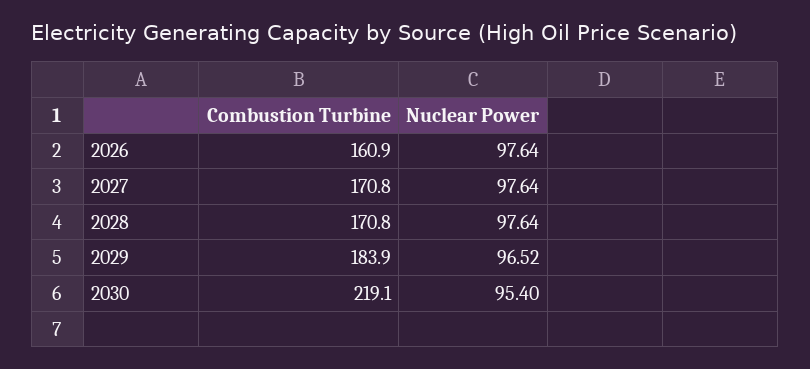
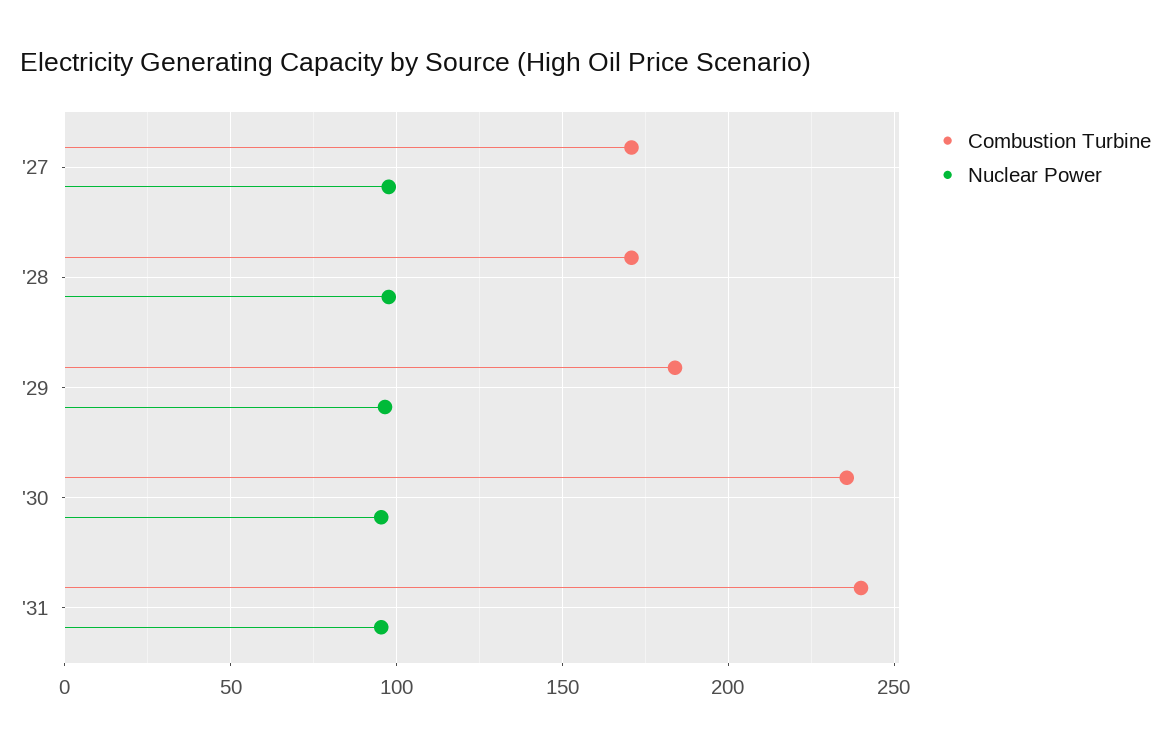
Combustion Turbine, 2026: 160.9 -> none
Nuclear Power, 2026: 97.64 -> none
Combustion Turbine, 2030: 219.1 -> 235
Combustion Turbine, '31: none -> 240
Nuclear Power, '31: none -> 95

